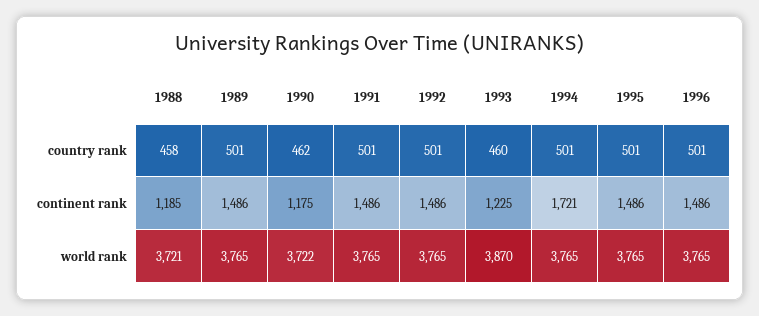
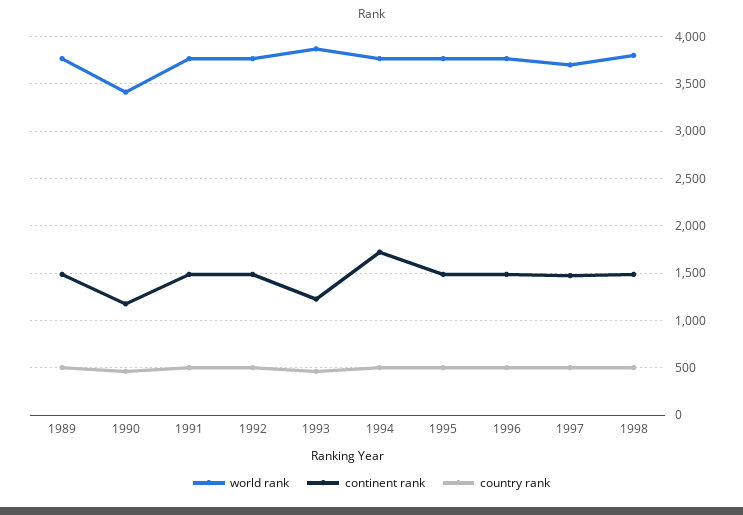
country rank, 1988: 458 -> none
continent rank, 1988: 1185 -> none
world rank, 1988: 3721 -> none
world rank, 1990: 3722 -> 3400
world rank, 1997: none -> 3700
continent rank, 1997: none -> 1500
country rank, 1997: none -> 500
world rank, 1998: none -> 3800
continent rank, 1998: none -> 1500
country rank, 1998: none -> 500

